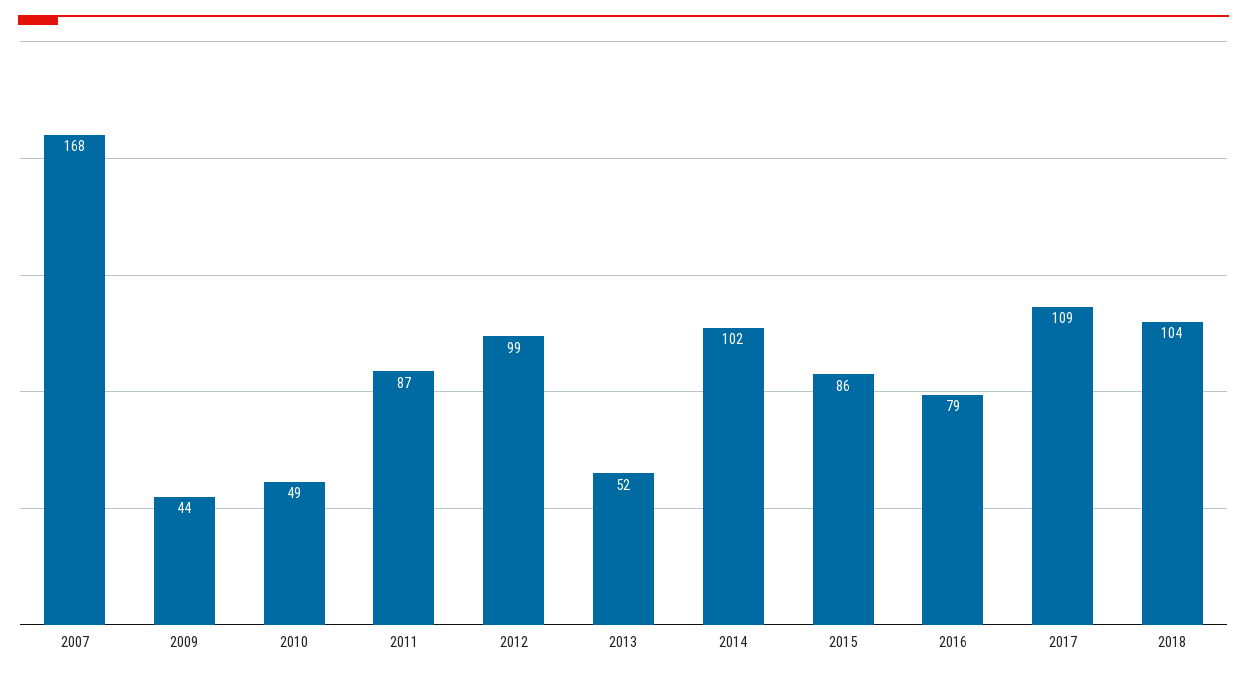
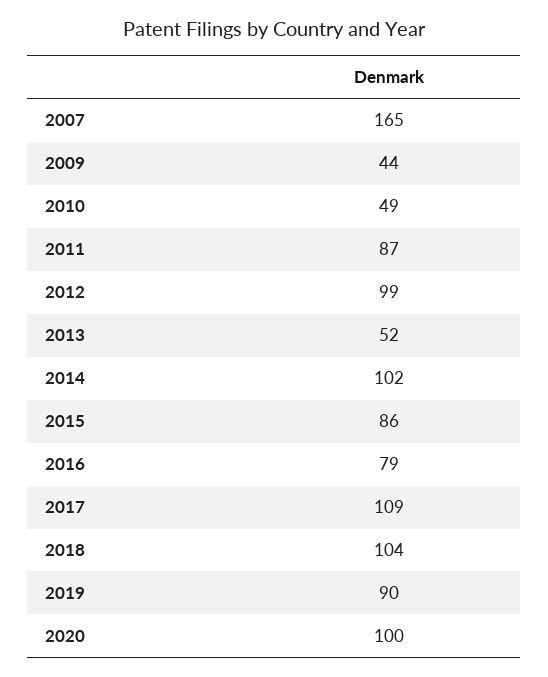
2007: 168 -> 165
2019: none -> 90
2020: none -> 100

